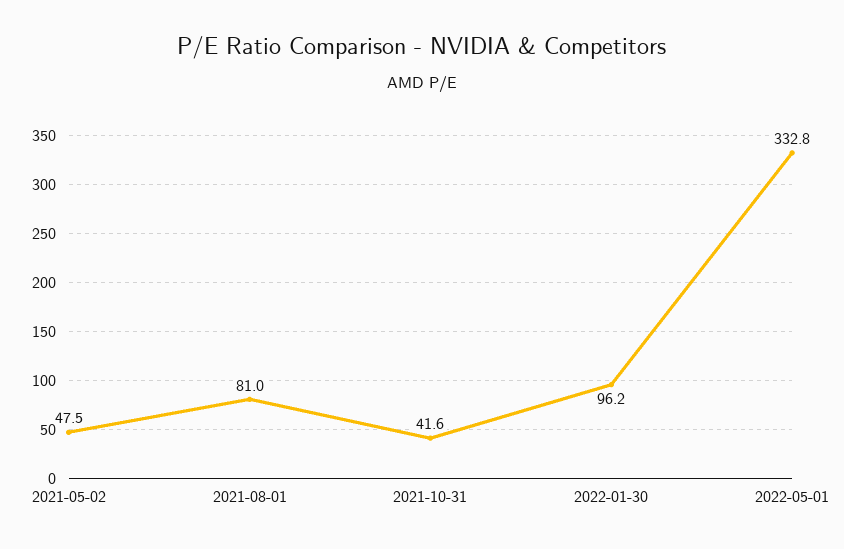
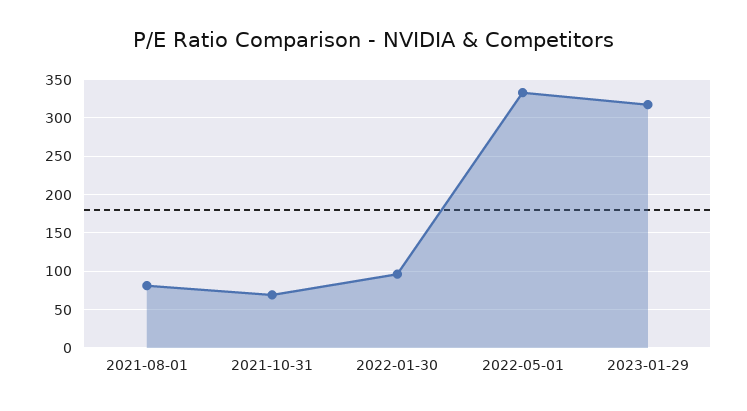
2021-05-02: 47.5 -> none
2021-10-31: 41.6 -> 70
2023-01-29: none -> 320

